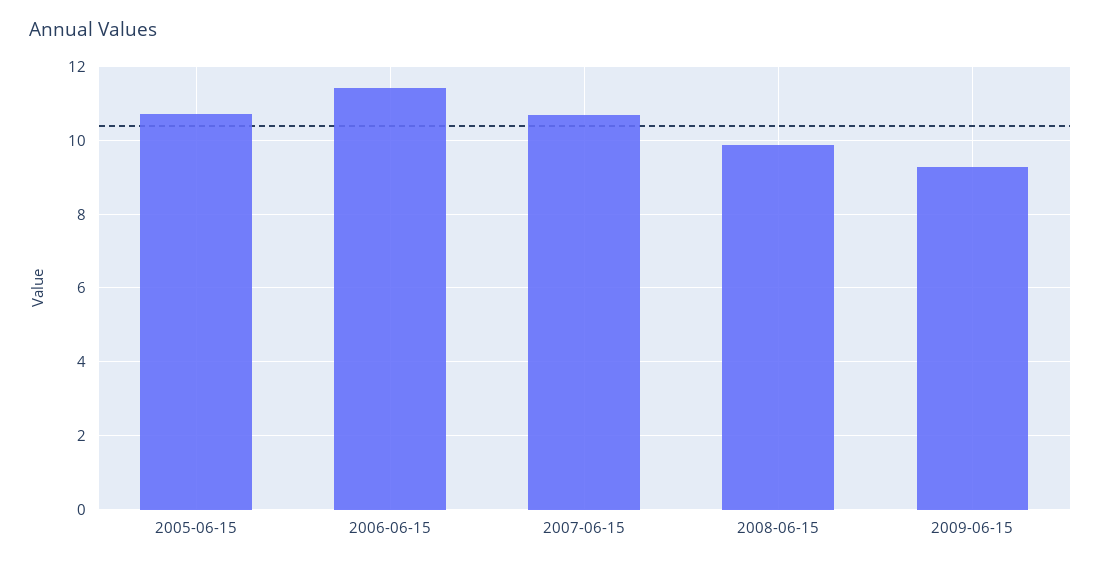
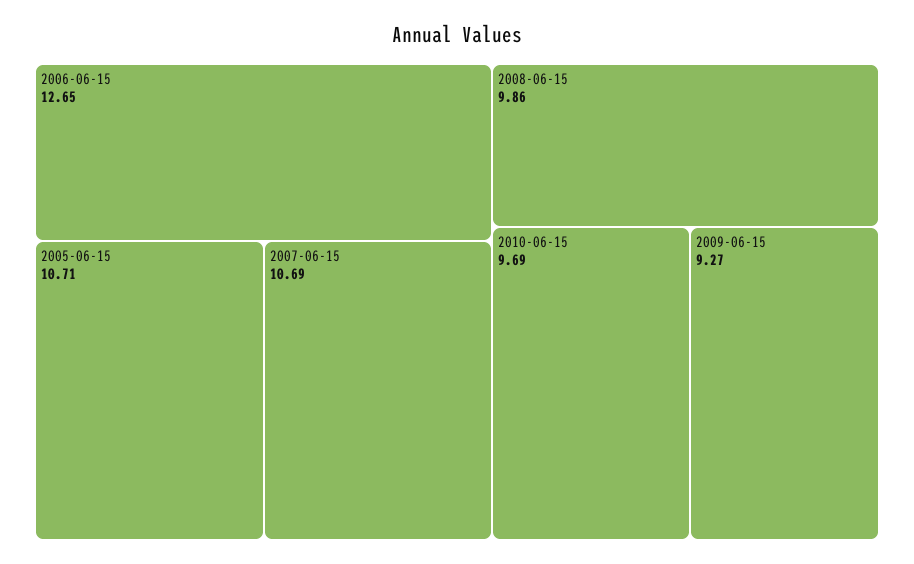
2006-06-15: 11.4 -> 12.65
2010-06-15: none -> 9.69

